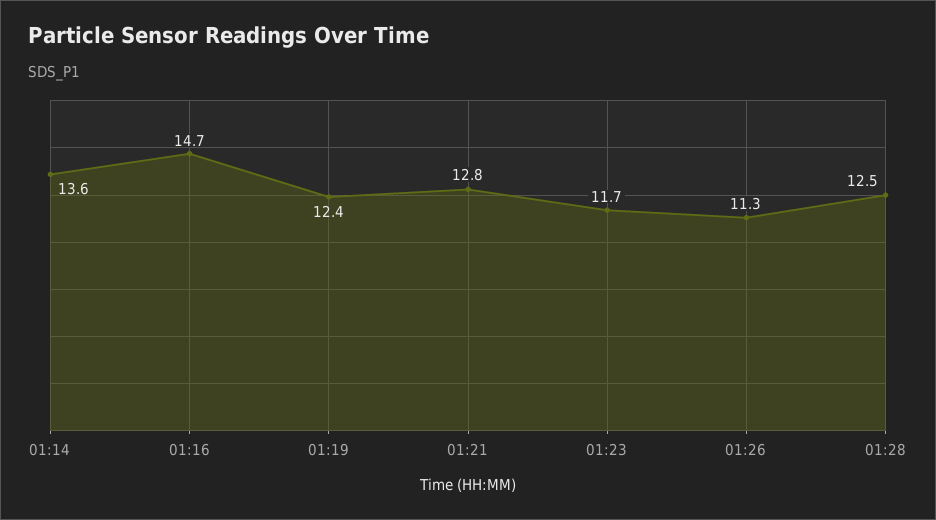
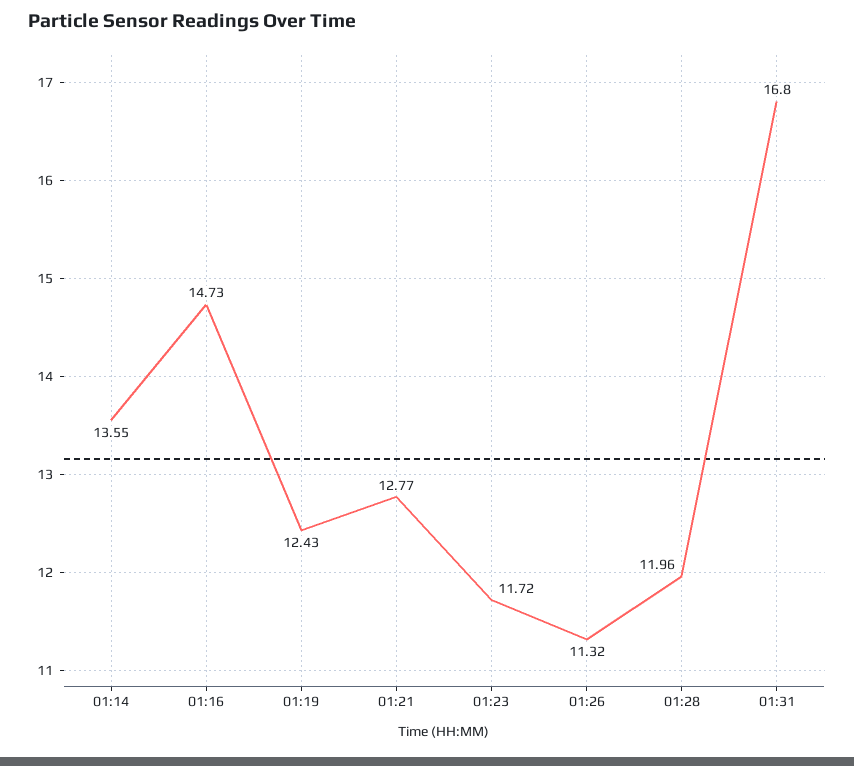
01:28: 12.5 -> 11.96
01:31: none -> 16.8

